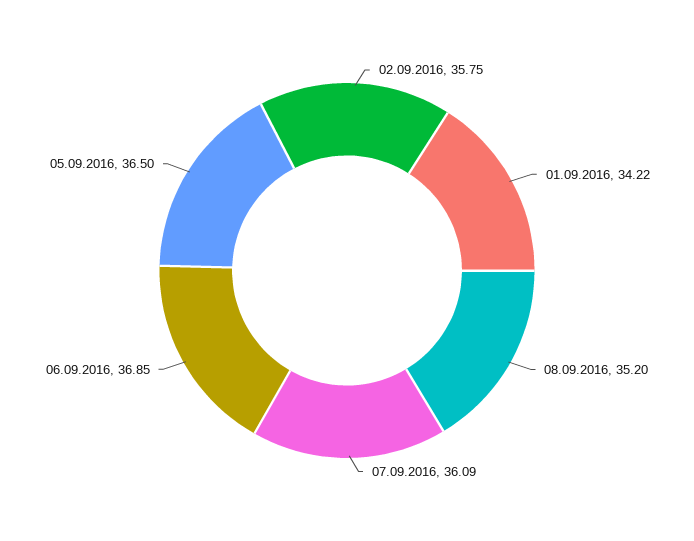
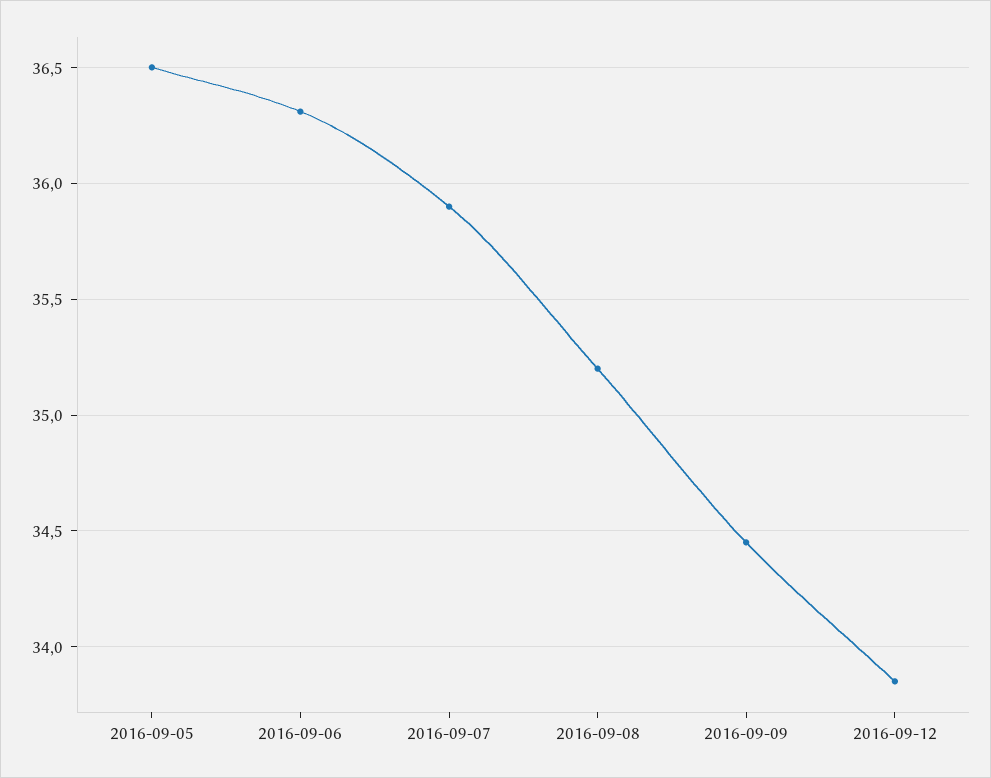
02.09.2016: 35.75 -> none
01.09.2016: 34.22 -> none
07.09.2016: 36.09 -> 35.9
06.09.2016: 36.85 -> 36.3
2016-09-09: none -> 34.45
2016-09-12: none -> 33.85

